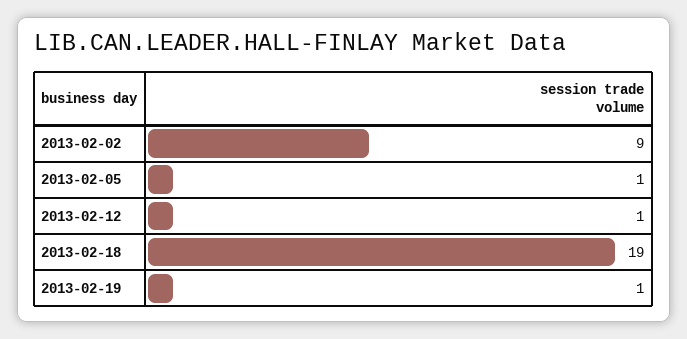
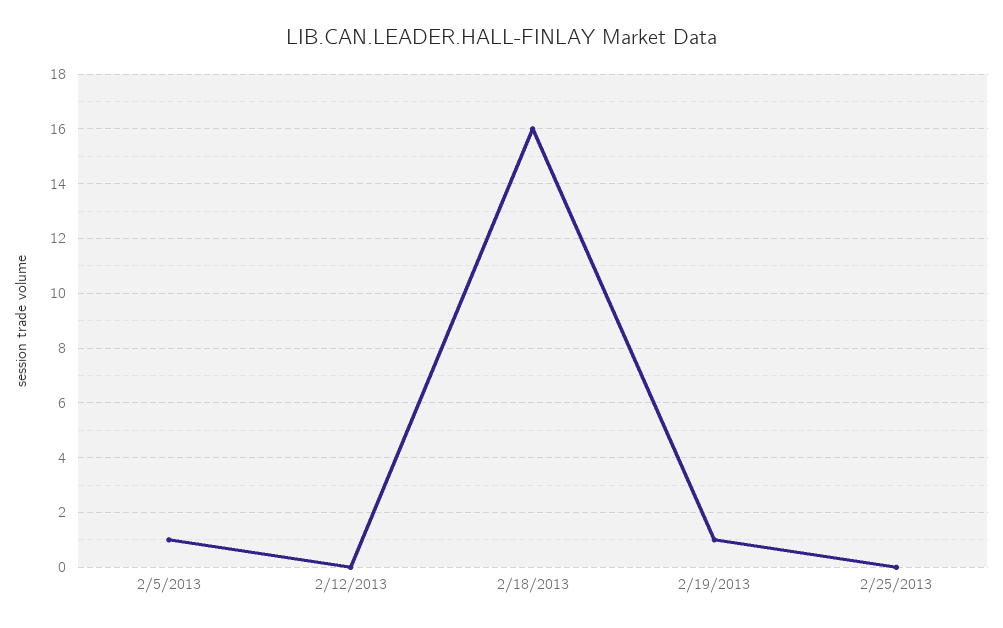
2013-02-02: 9 -> none
2013-02-12: 1 -> 0
2013-02-18: 19 -> 16
2/25/2013: none -> 0

